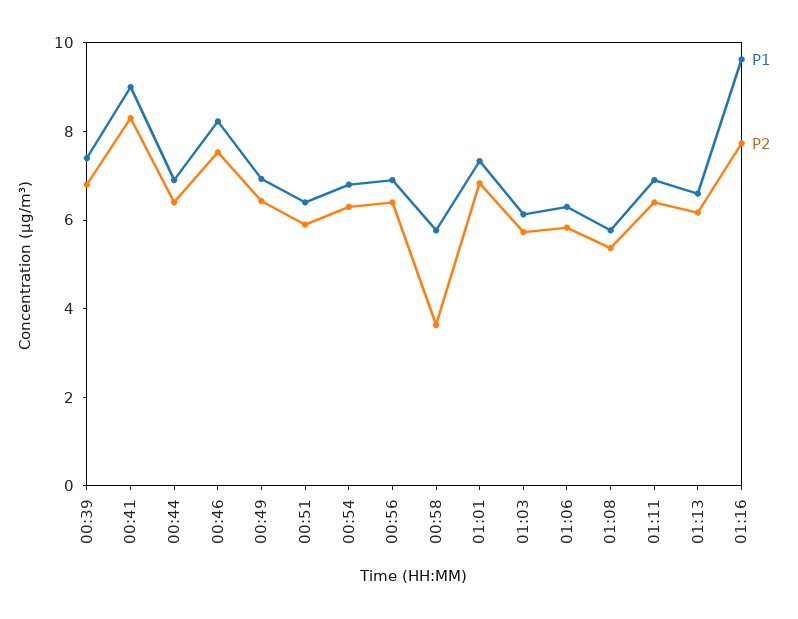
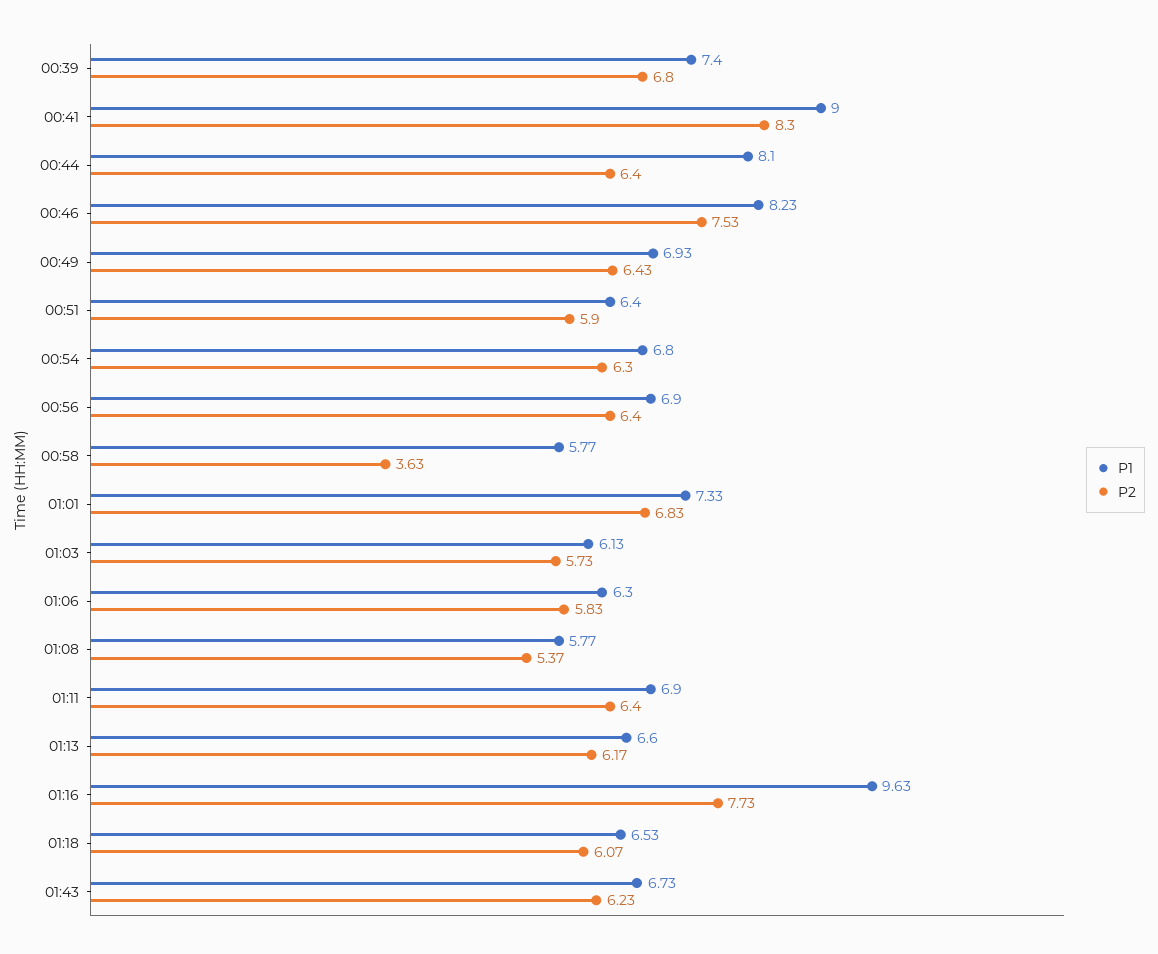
P1, 00:44: 7 -> 8.1
P1, 01:18: none -> 6.53
P2, 01:18: none -> 6.07
P1, 01:43: none -> 6.73
P2, 01:43: none -> 6.23

